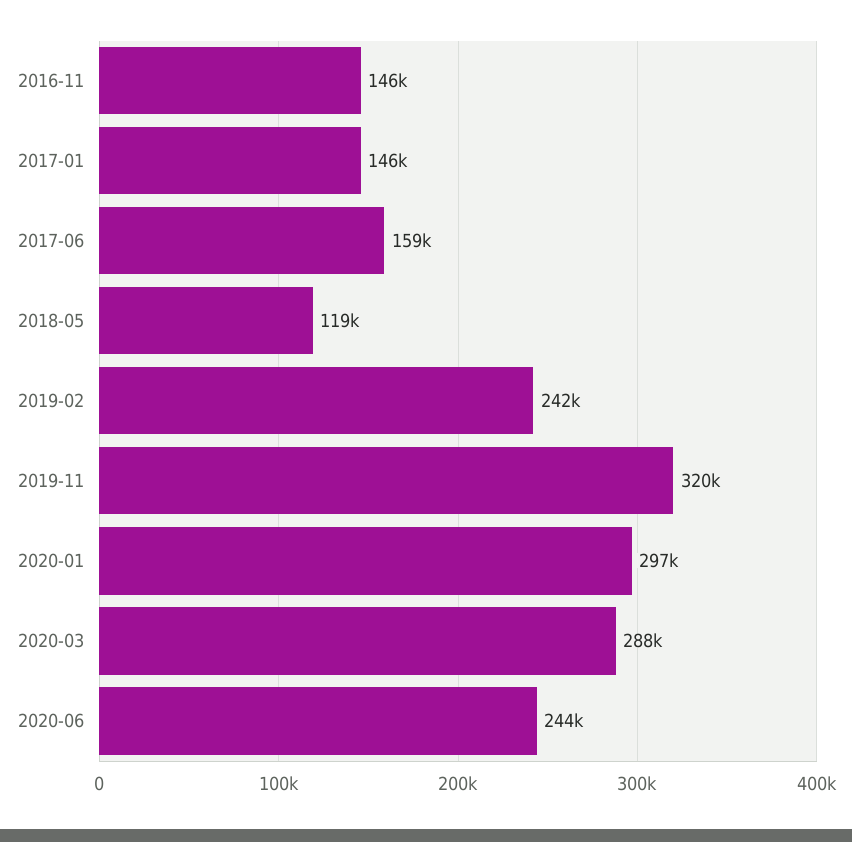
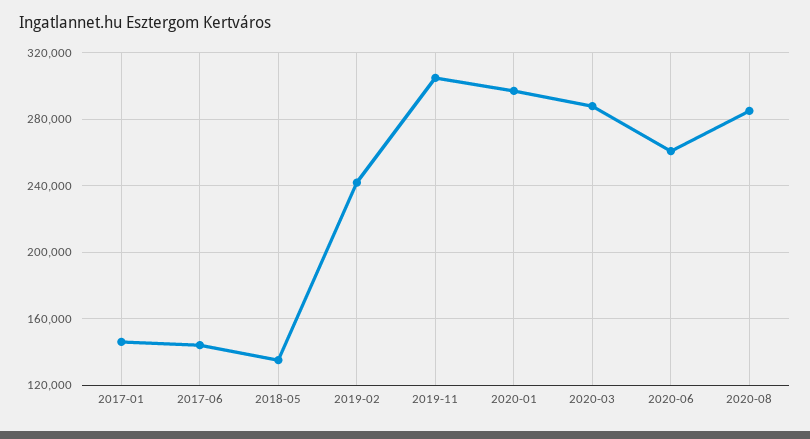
2016-11: 146000 -> none
2017-06: 159000 -> 145000
2018-05: 119000 -> 135000
2019-11: 320000 -> 305000
2020-06: 244000 -> 260000
2020-08: none -> 285000

